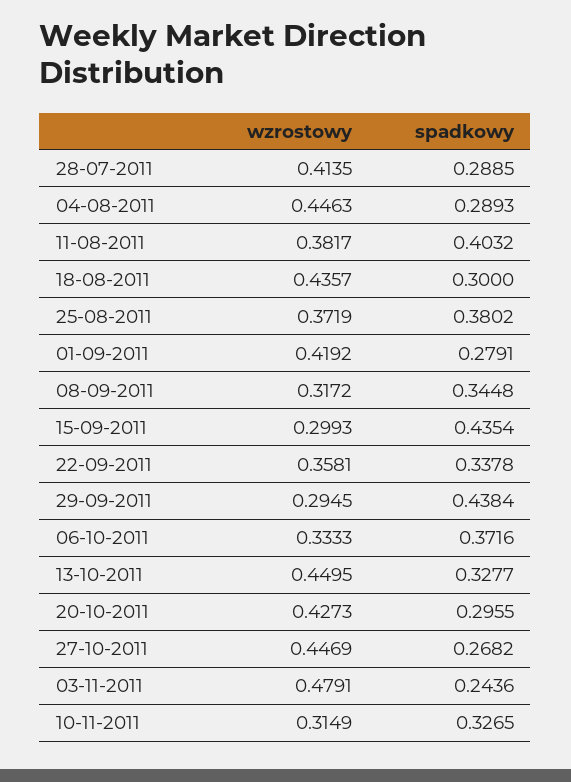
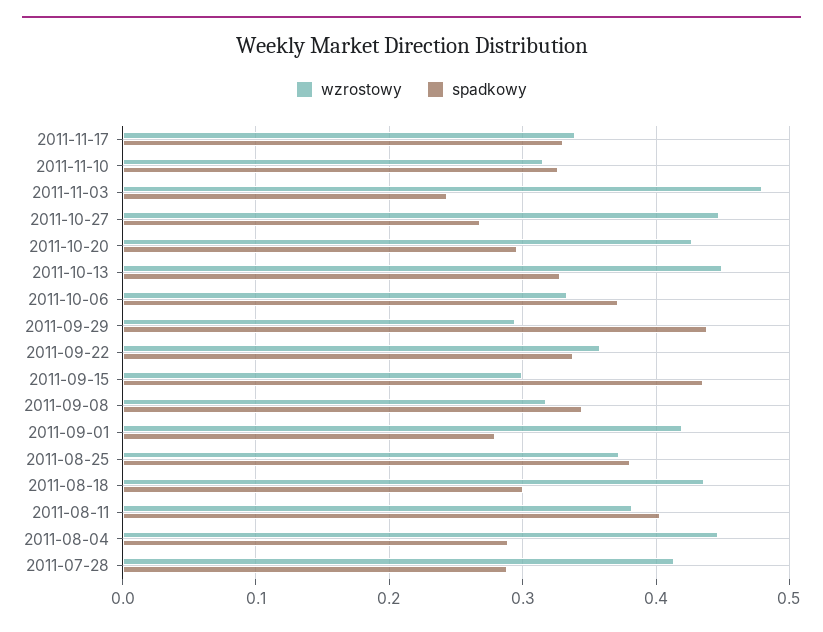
wzrostowy, 2011-11-17: none -> 0.34
spadkowy, 2011-11-17: none -> 0.33

